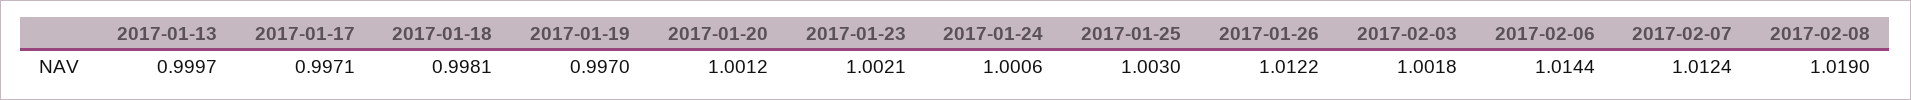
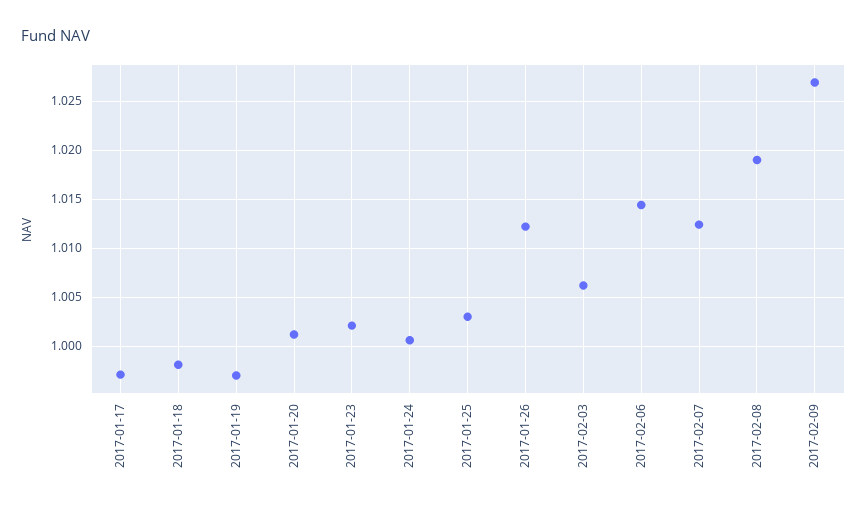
2017-01-13: 0.9997 -> none
2017-02-03: 1.0018 -> 1.006
2017-02-09: none -> 1.027

